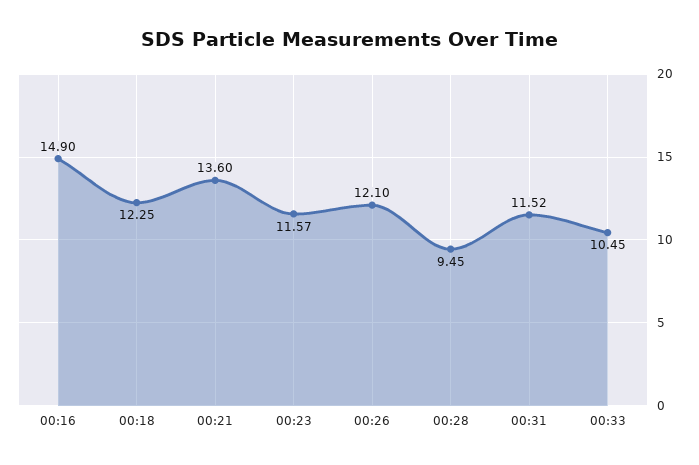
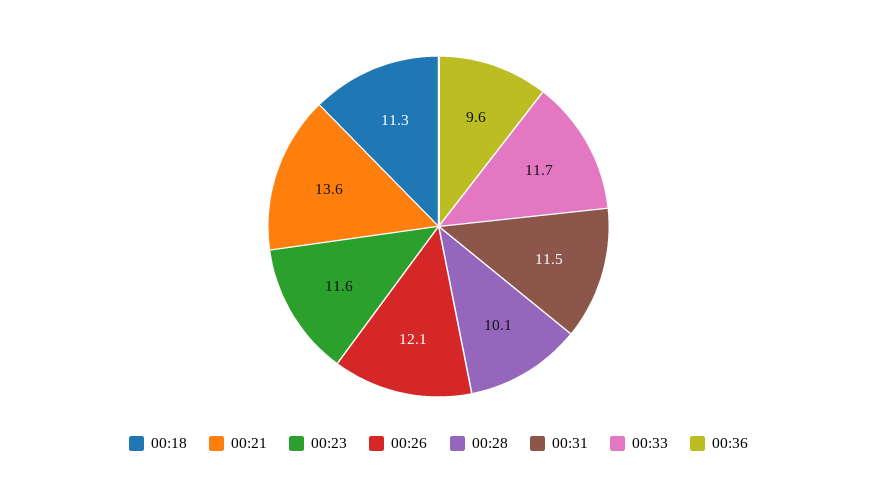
00:16: 14.9 -> none
00:18: 12.25 -> 11.3
00:28: 9.45 -> 10.1
00:33: 10.45 -> 11.7
00:36: none -> 9.6

